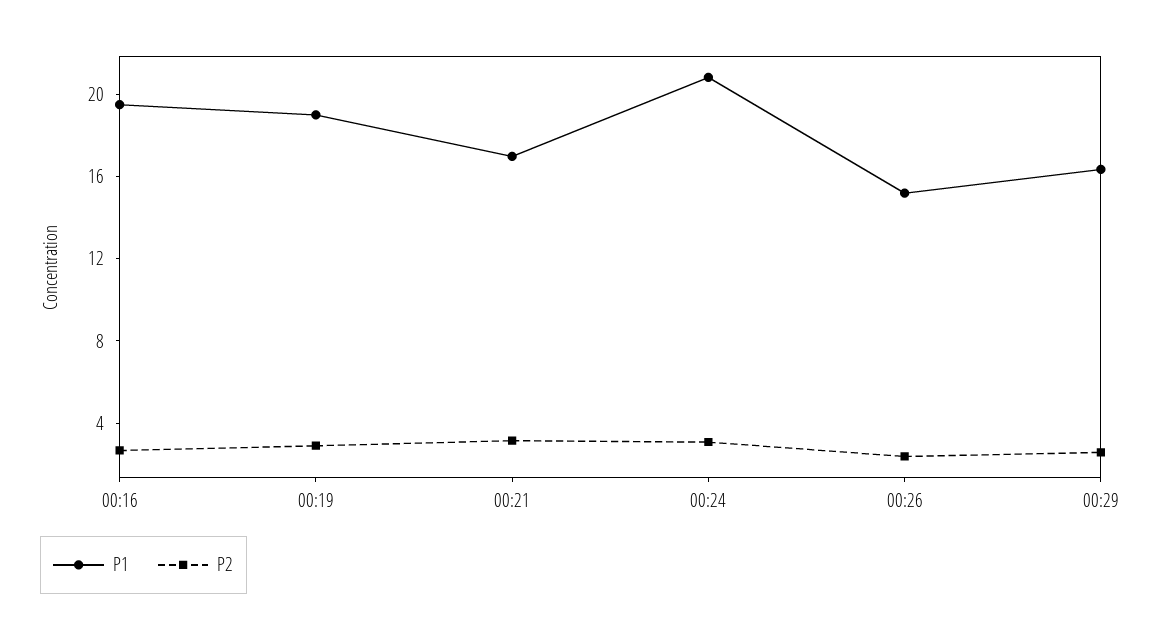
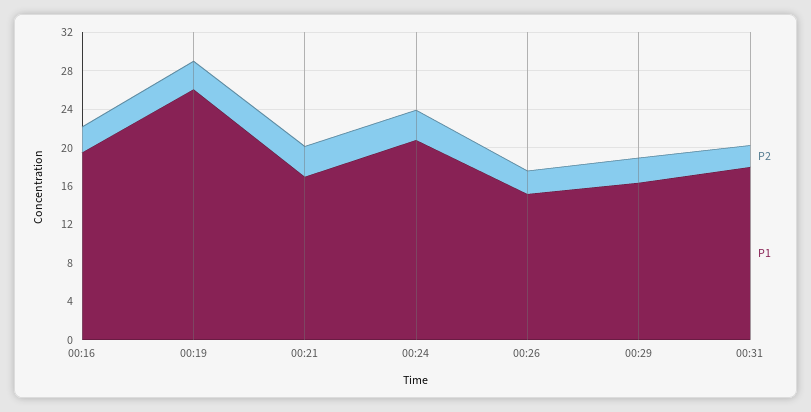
P1, 00:19: 19 -> 26
P2, 00:31: none -> 2
P1, 00:31: none -> 18

